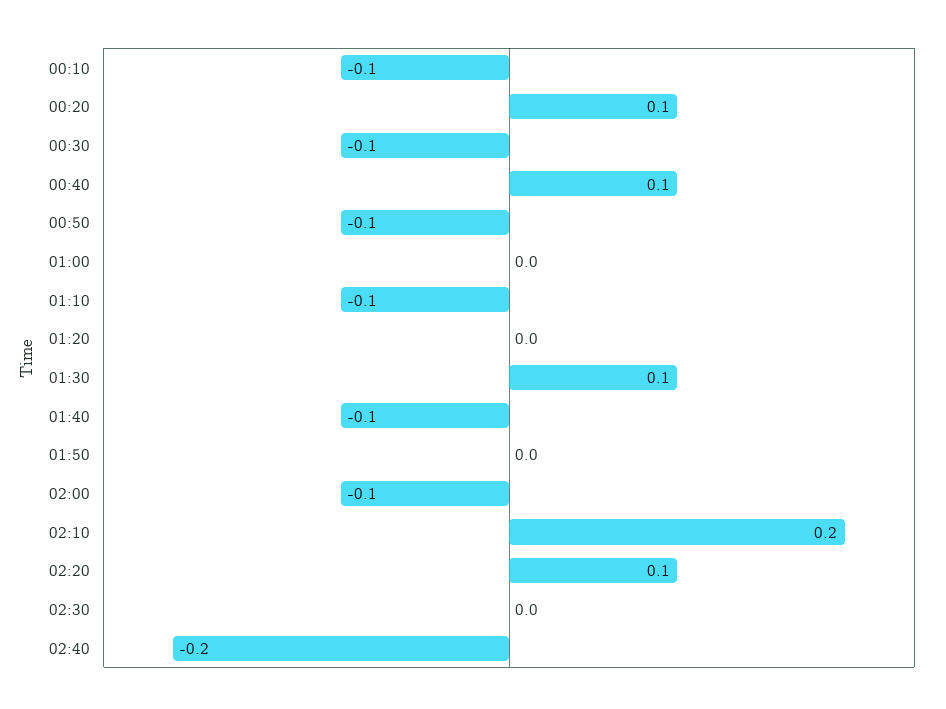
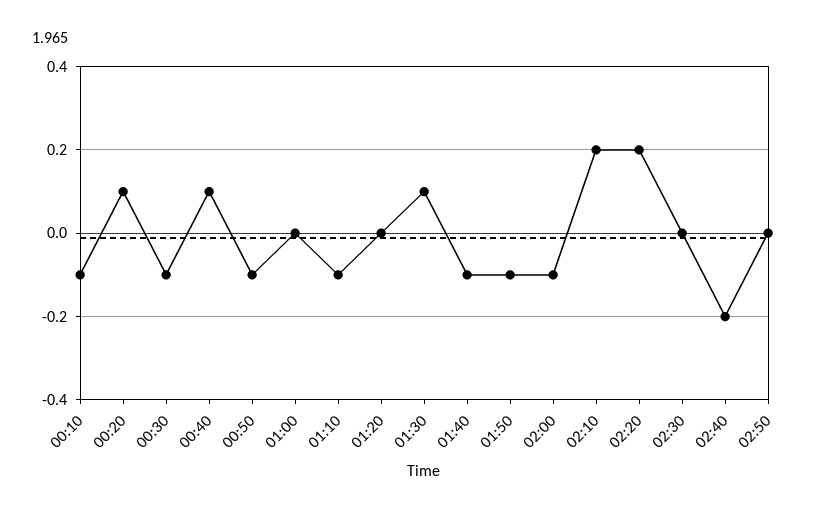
01:50: 0 -> -0.1
02:20: 0.1 -> 0.2
02:50: none -> 0

